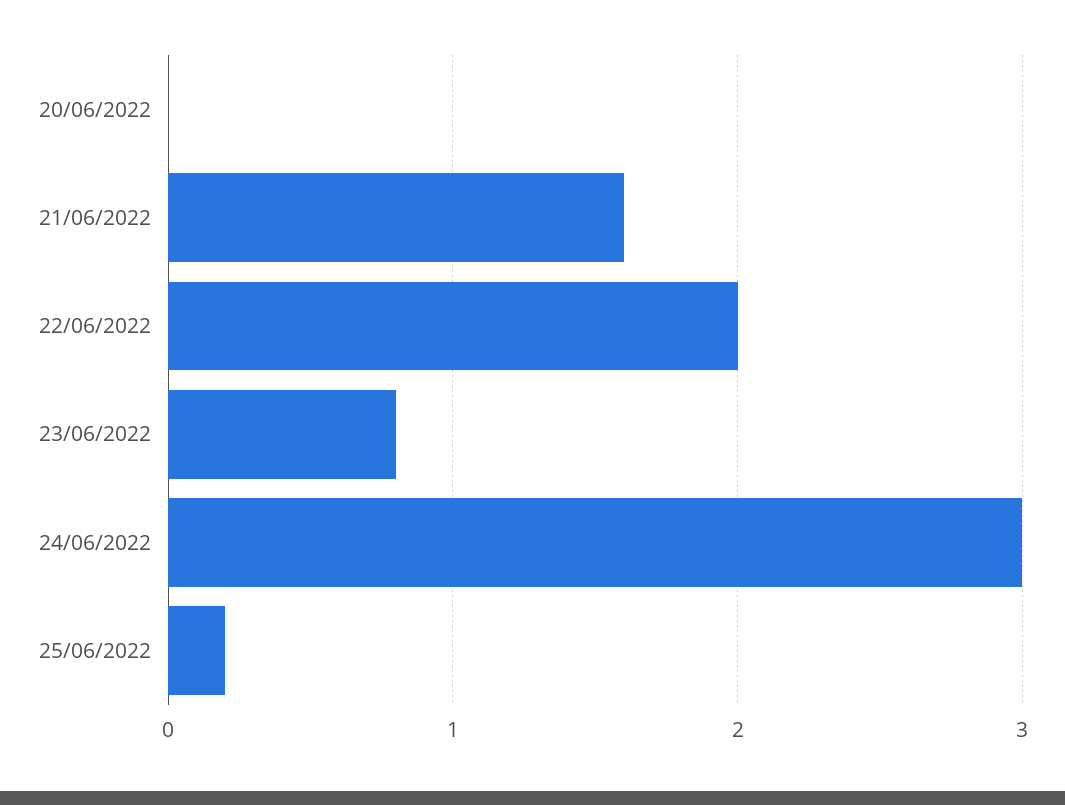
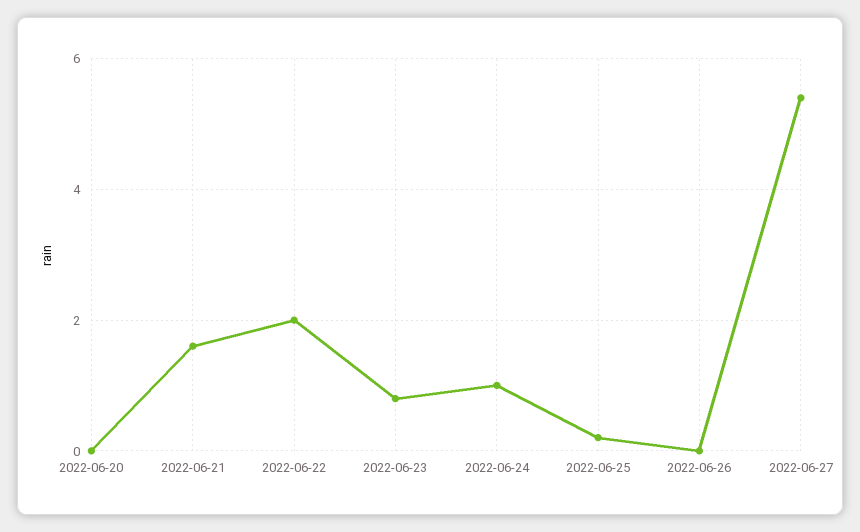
24/06/2022: 3 -> 1
2022-06-26: none -> 0
2022-06-27: none -> 5.5

